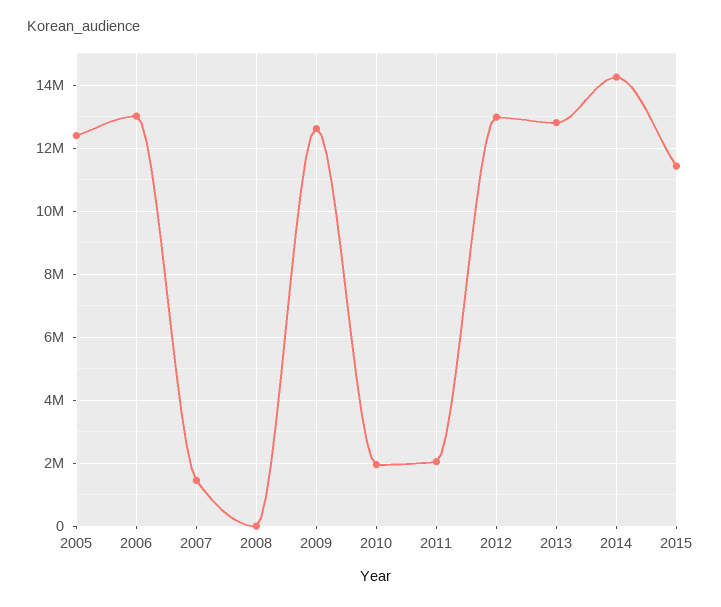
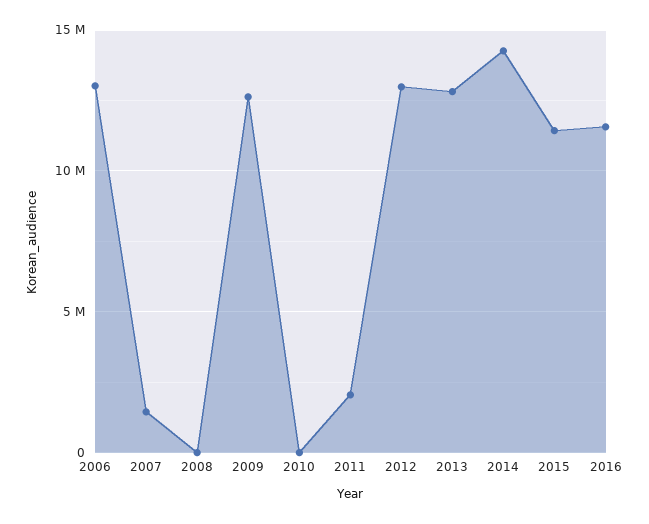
2005: 12400000 -> none
2010: 2000000 -> 0
2016: none -> 11500000

